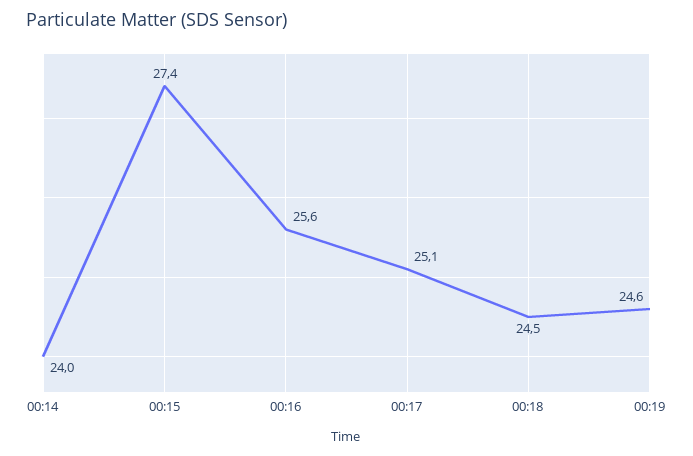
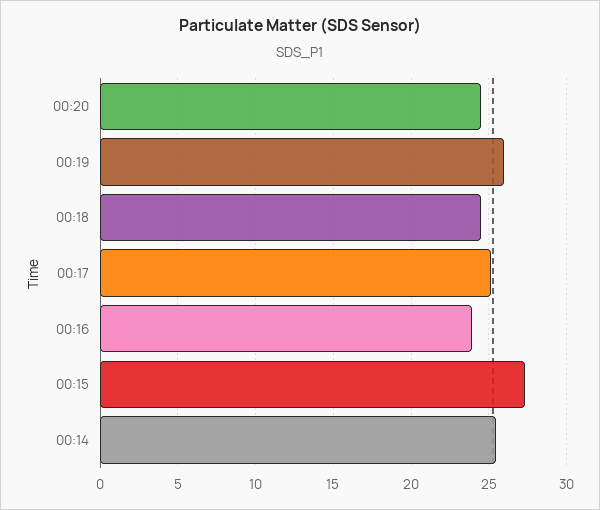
00:14: 24 -> 25.5
00:16: 25.6 -> 24
00:19: 24.6 -> 26
00:20: none -> 24.5

